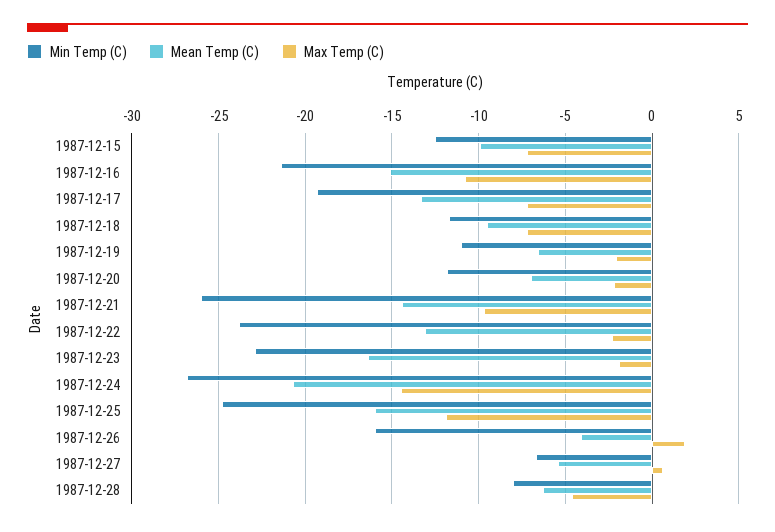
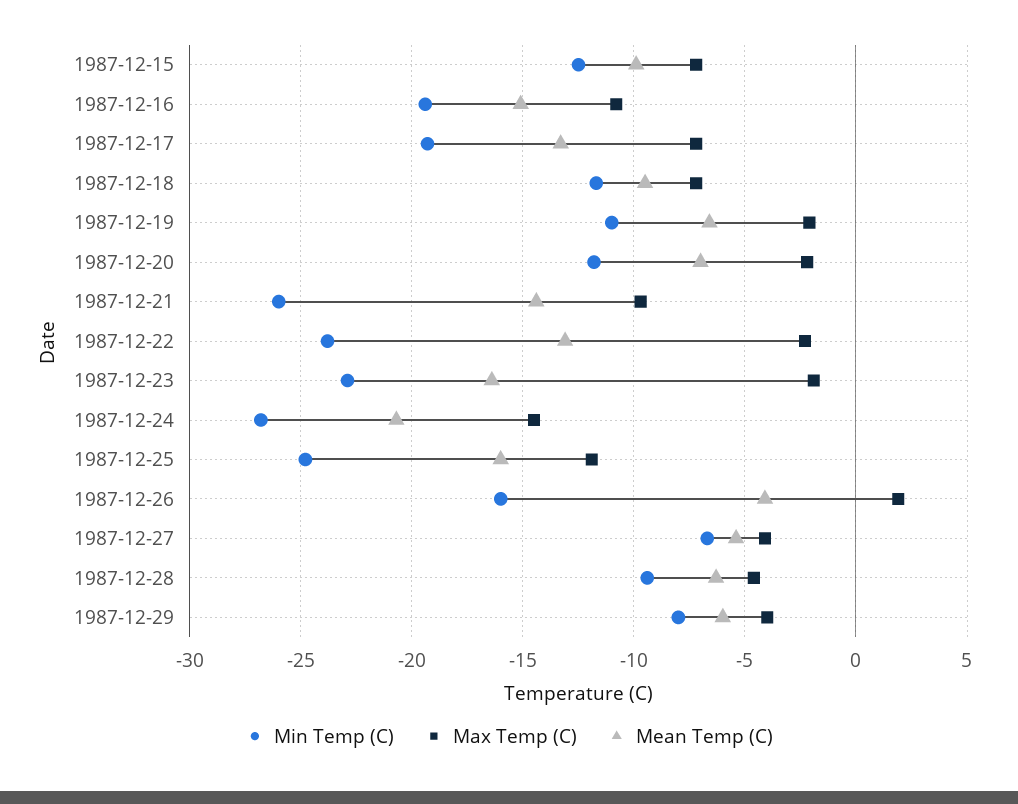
Min Temp (C), 1987-12-16: -21.5 -> -19.5
Max Temp (C), 1987-12-27: 0.5 -> -4
Min Temp (C), 1987-12-28: -8 -> -9.5
Min Temp (C), 1987-12-29: none -> -8
Max Temp (C), 1987-12-29: none -> -4
Mean Temp (C), 1987-12-29: none -> -6

